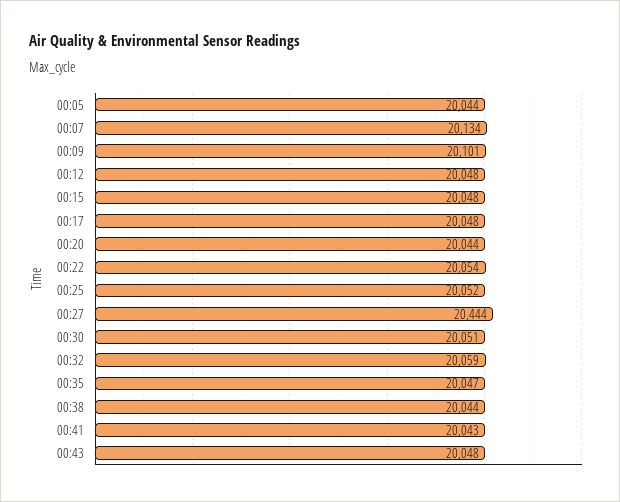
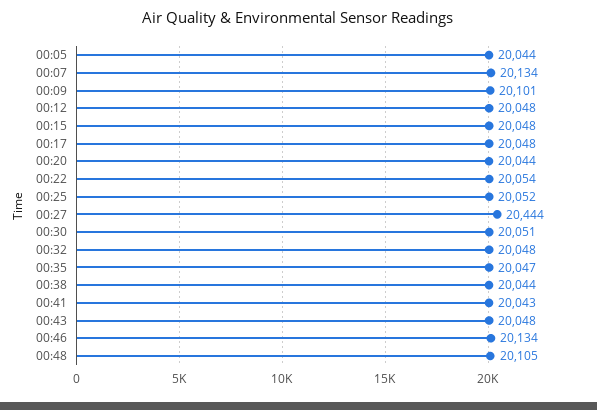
00:32: 20059 -> 20048
00:46: none -> 20134
00:48: none -> 20105

